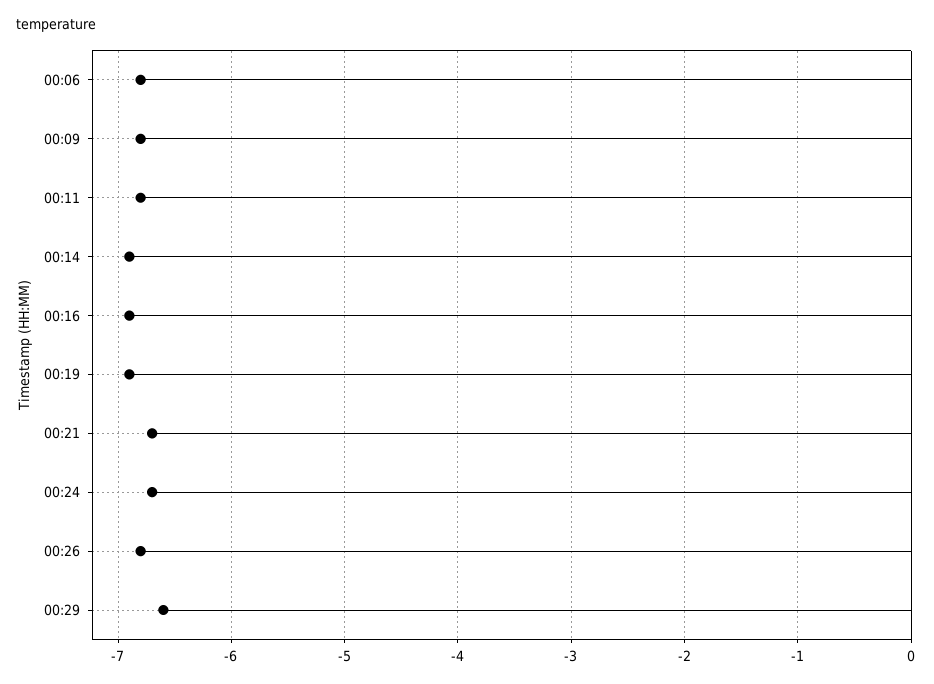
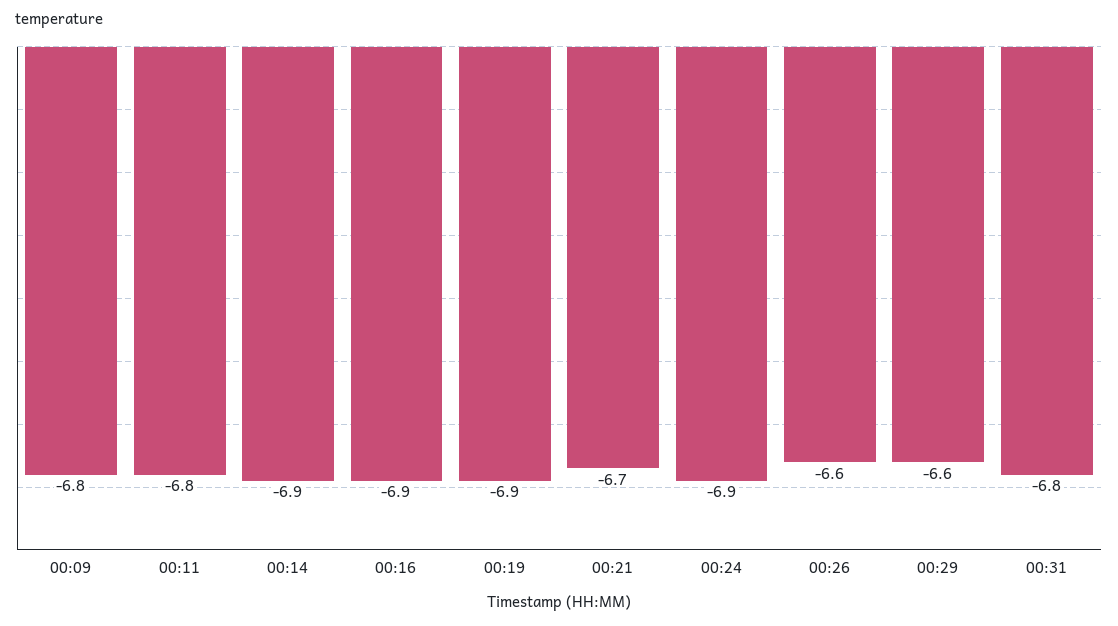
00:06: -6.8 -> none
00:24: -6.7 -> -6.9
00:26: -6.8 -> -6.6
00:31: none -> -6.8

